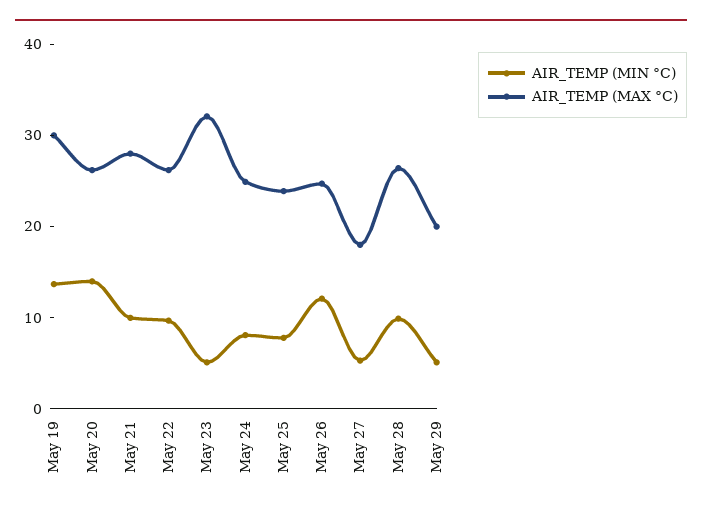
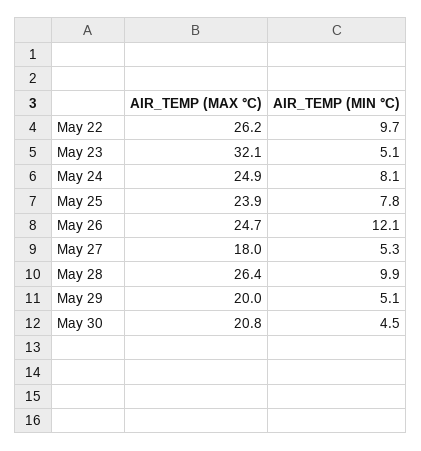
AIR_TEMP (MIN °C), May 19: 14 -> none
AIR_TEMP (MAX °C), May 19: 30 -> none
AIR_TEMP (MIN °C), May 20: 14 -> none
AIR_TEMP (MAX °C), May 20: 26 -> none
AIR_TEMP (MIN °C), May 21: 10 -> none
AIR_TEMP (MAX °C), May 21: 28 -> none
AIR_TEMP (MAX °C), May 30: none -> 20.8
AIR_TEMP (MIN °C), May 30: none -> 4.5

